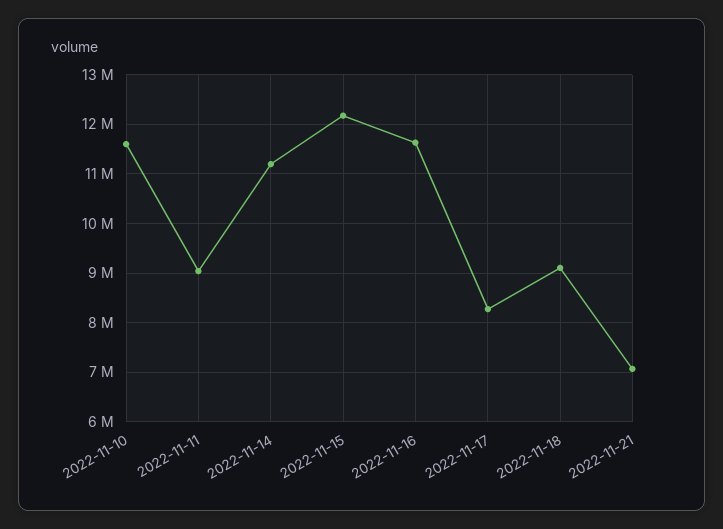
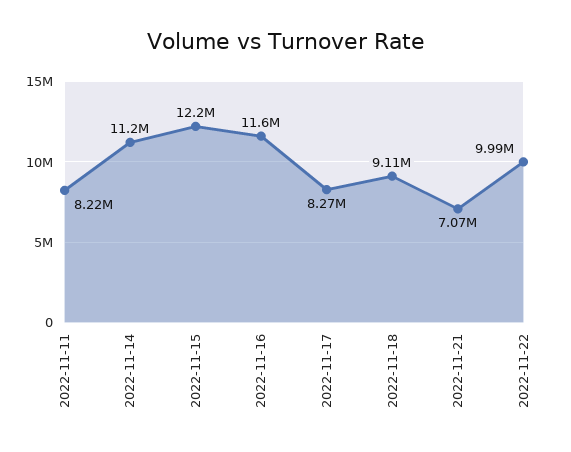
2022-11-10: 11600000 -> none
2022-11-11: 9000000 -> 8220000
2022-11-22: none -> 9990000

